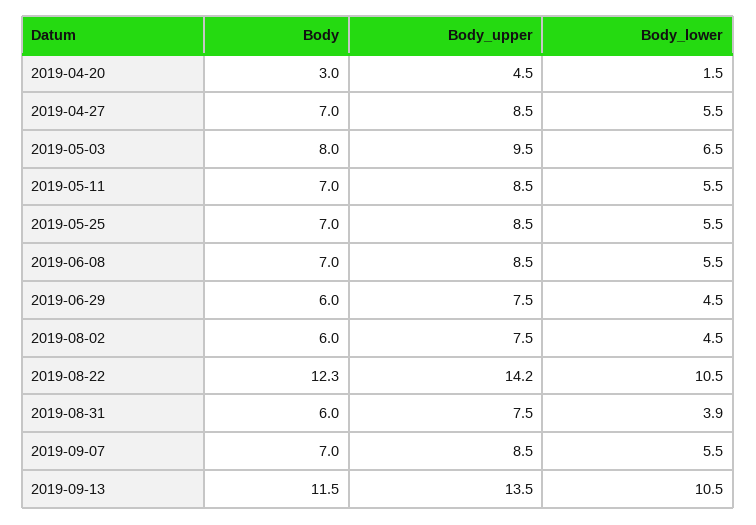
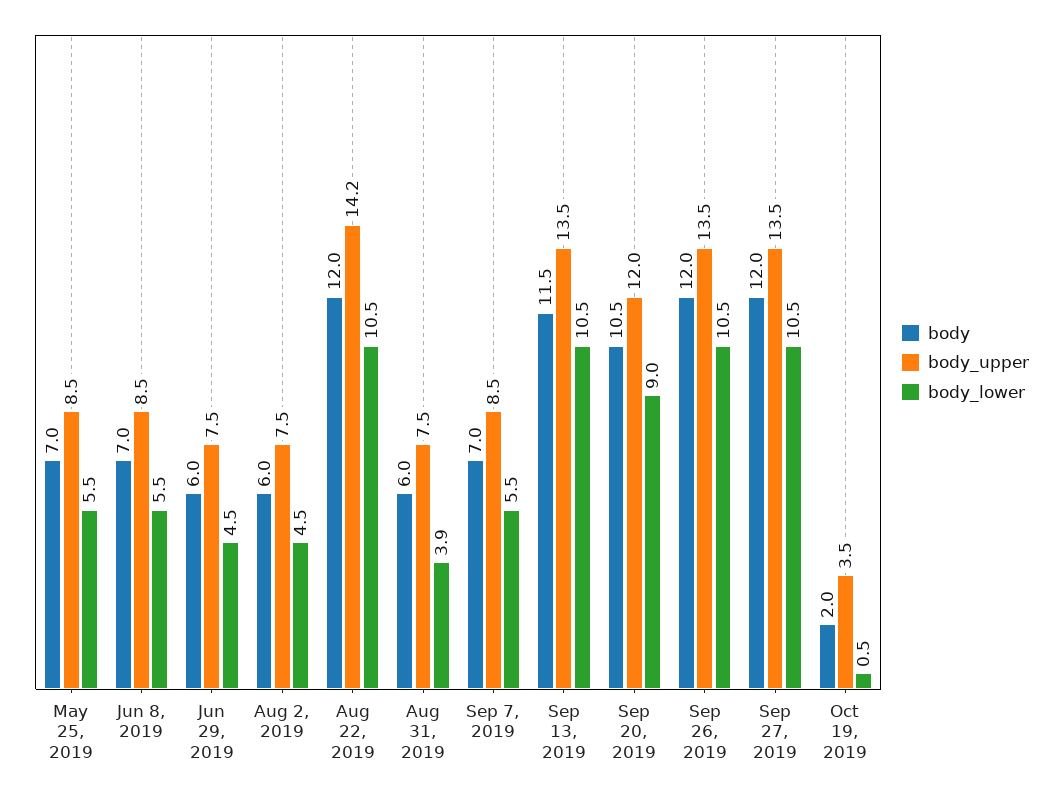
Body, 2019-04-20: 3 -> none
Body_upper, 2019-04-20: 4.5 -> none
Body_lower, 2019-04-20: 1.5 -> none
Body, 2019-04-27: 7 -> none
Body_upper, 2019-04-27: 8.5 -> none
Body_lower, 2019-04-27: 5.5 -> none
Body, 2019-05-03: 8 -> none
Body_upper, 2019-05-03: 9.5 -> none
Body_lower, 2019-05-03: 6.5 -> none
Body, 2019-05-11: 7 -> none
Body_upper, 2019-05-11: 8.5 -> none
Body_lower, 2019-05-11: 5.5 -> none
Body, 2019-08-22: 12.3 -> 12
Body, Sep 20, 2019: none -> 10.5
Body_upper, Sep 20, 2019: none -> 12
Body_lower, Sep 20, 2019: none -> 9
Body, Sep 26, 2019: none -> 12
Body_upper, Sep 26, 2019: none -> 13.5
Body_lower, Sep 26, 2019: none -> 10.5
Body, Sep 27, 2019: none -> 12
Body_upper, Sep 27, 2019: none -> 13.5
Body_lower, Sep 27, 2019: none -> 10.5
Body, Oct 19, 2019: none -> 2
Body_upper, Oct 19, 2019: none -> 3.5
Body_lower, Oct 19, 2019: none -> 0.5

